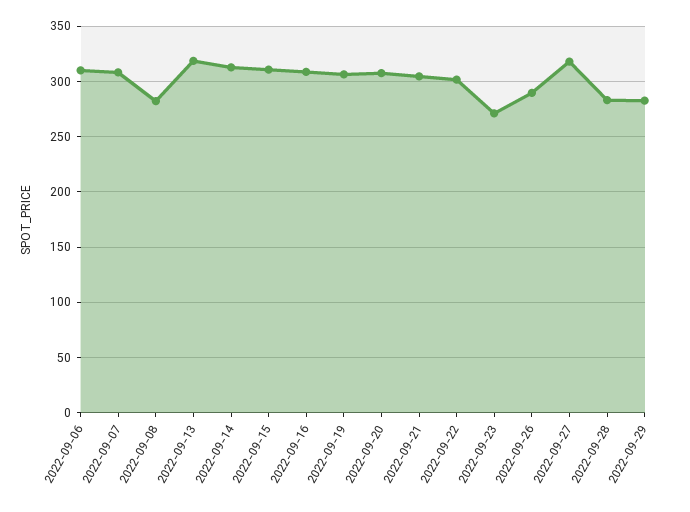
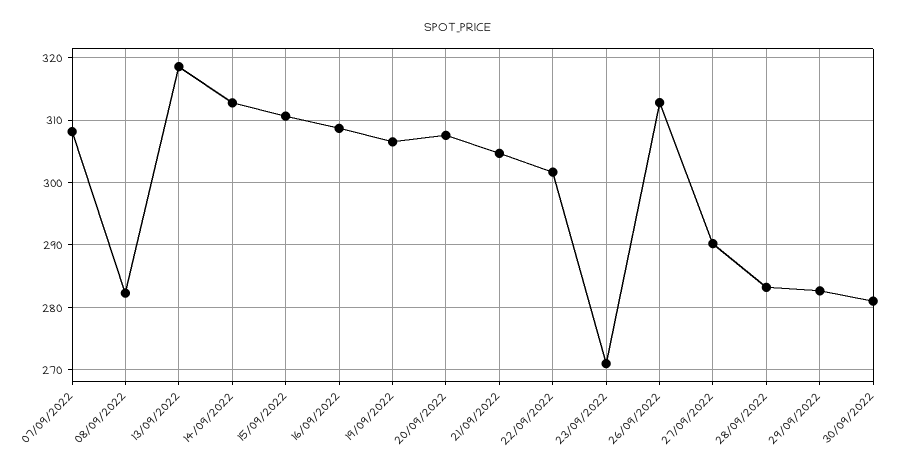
2022-09-06: 310 -> none
2022-09-26: 290 -> 313
2022-09-27: 320 -> 290
30/09/2022: none -> 281

